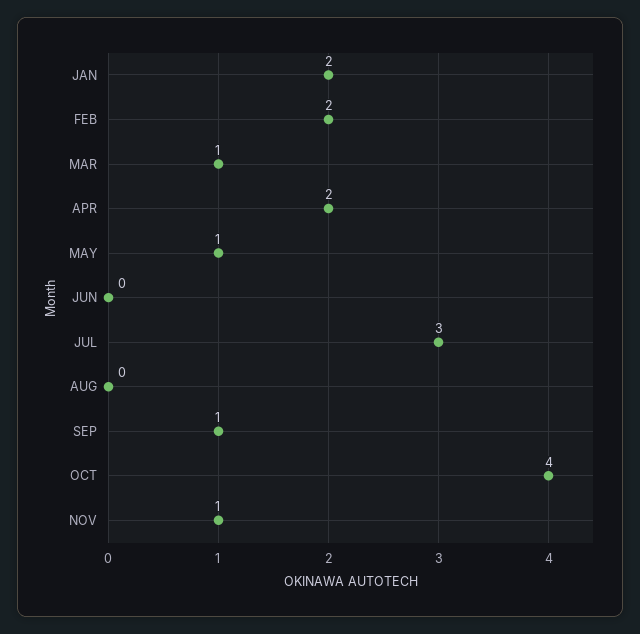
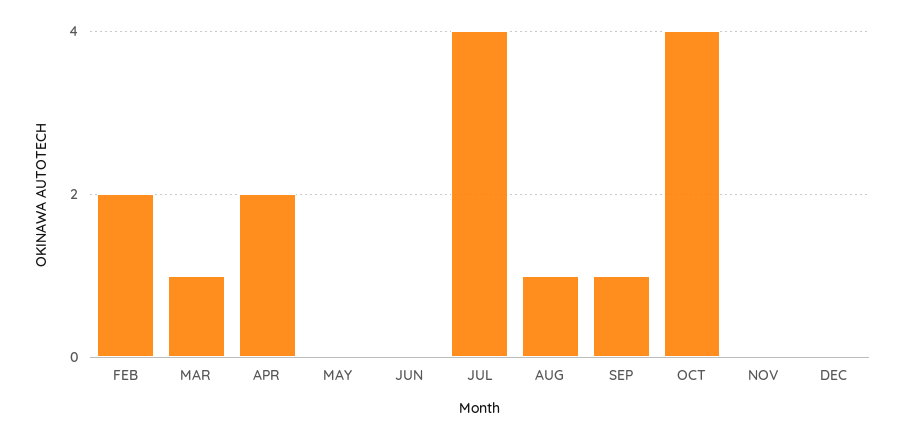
JAN: 2 -> none
MAY: 1 -> 0
JUL: 3 -> 4
AUG: 0 -> 1
NOV: 1 -> 0
DEC: none -> 0

